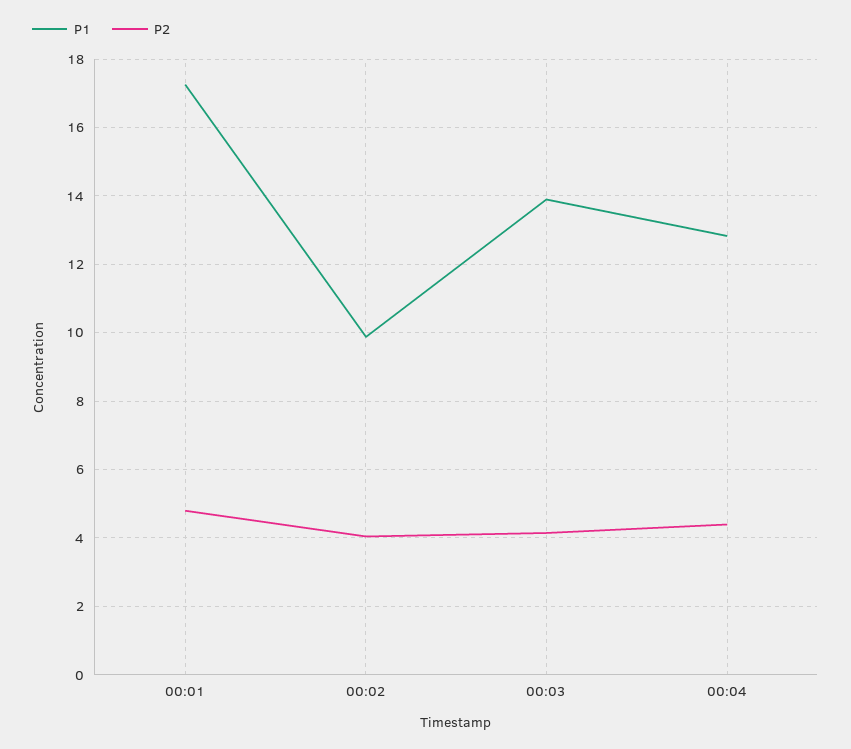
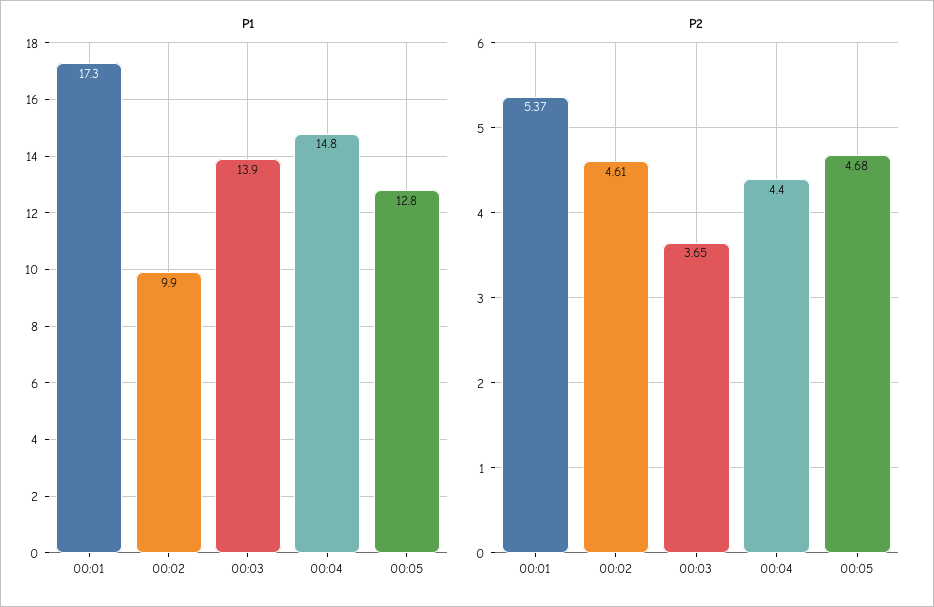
P2, 00:01: 4.8 -> 5.37
P2, 00:02: 4 -> 4.61
P2, 00:03: 4.2 -> 3.65
P1, 00:04: 12.8 -> 14.8
P1, 00:05: none -> 12.8
P2, 00:05: none -> 4.68

